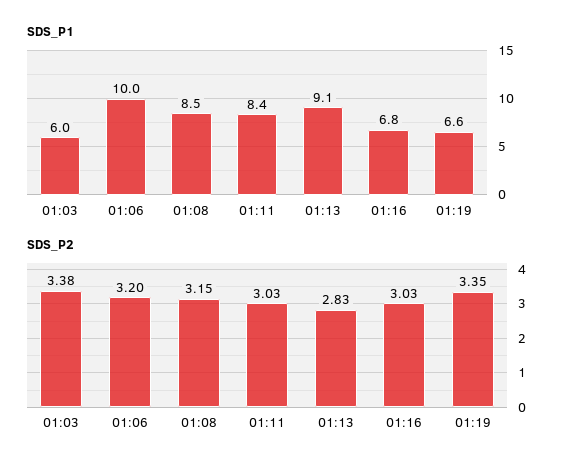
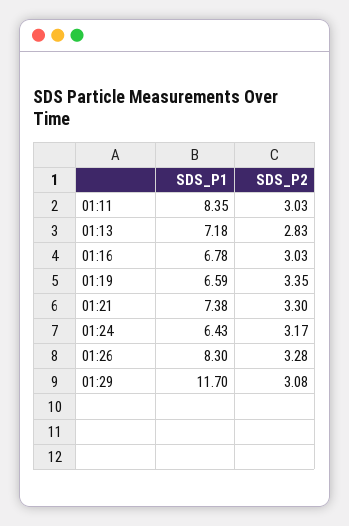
SDS_P1, 01:03: 6 -> none
SDS_P1, 01:06: 10 -> none
SDS_P1, 01:08: 8.5 -> none
SDS_P1, 01:13: 9.1 -> 7.18
SDS_P2, 01:03: 3.38 -> none
SDS_P2, 01:06: 3.2 -> none
SDS_P2, 01:08: 3.15 -> none
SDS_P1, 01:21: none -> 7.38
SDS_P2, 01:21: none -> 3.3
SDS_P1, 01:24: none -> 6.43
SDS_P2, 01:24: none -> 3.17
SDS_P1, 01:26: none -> 8.3
SDS_P2, 01:26: none -> 3.28
SDS_P1, 01:29: none -> 11.7
SDS_P2, 01:29: none -> 3.08

